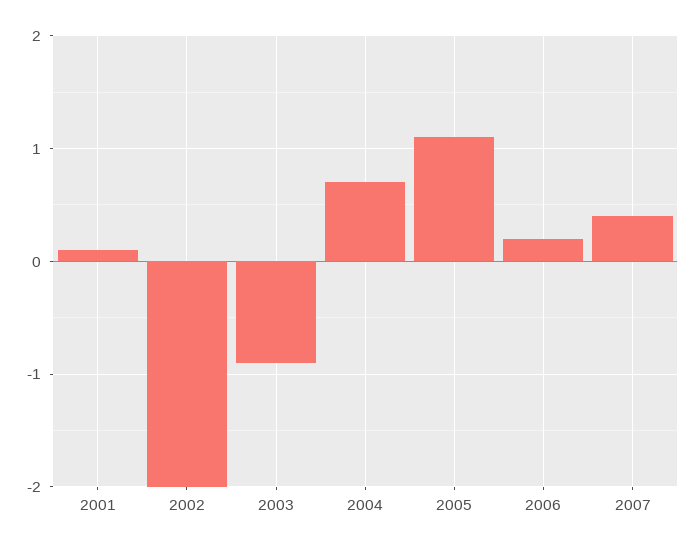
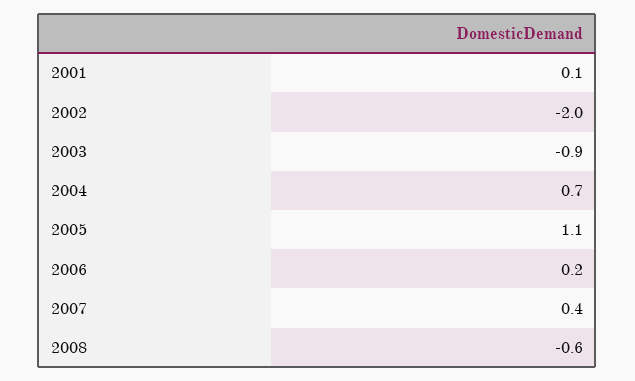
2008: none -> -0.6

